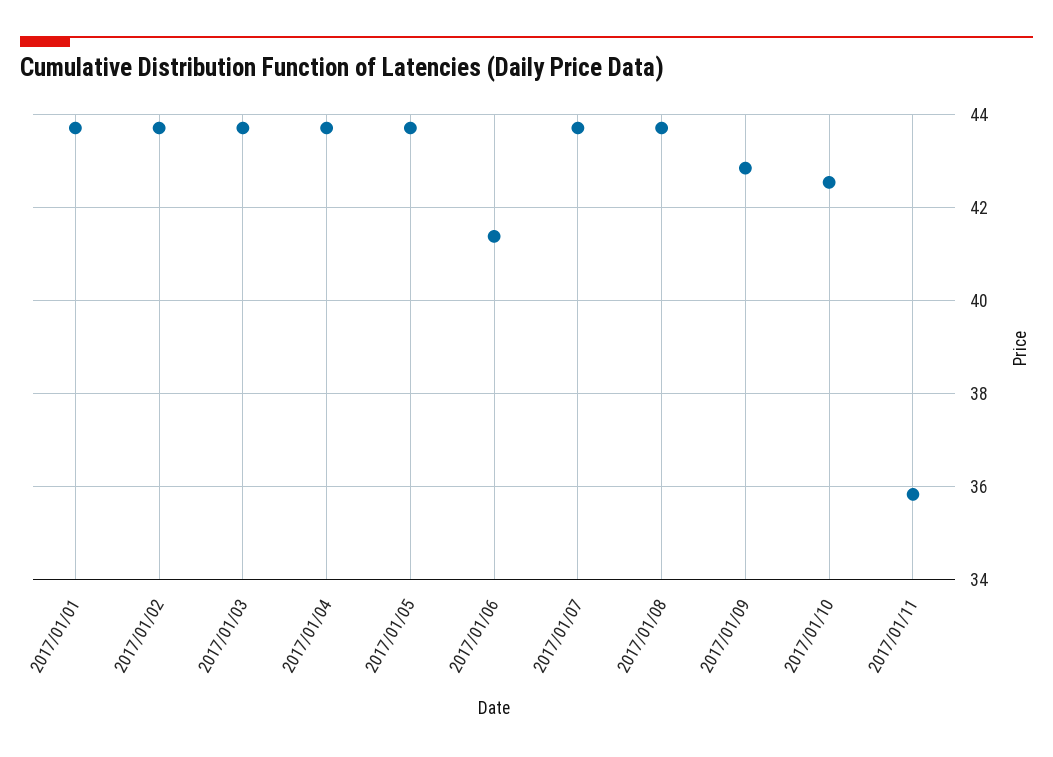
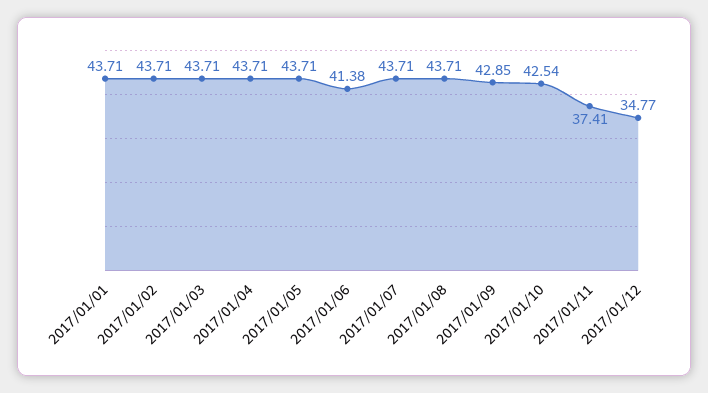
2017/01/11: 35.8 -> 37.41
2017/01/12: none -> 34.77

